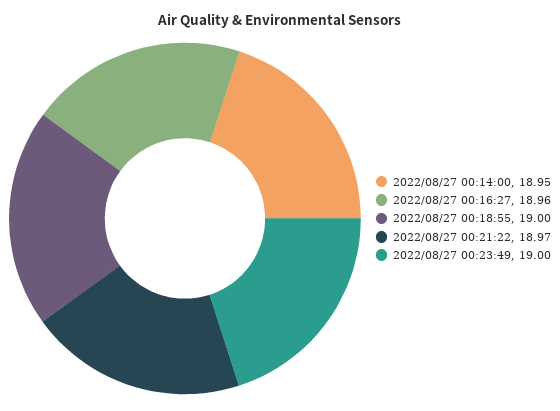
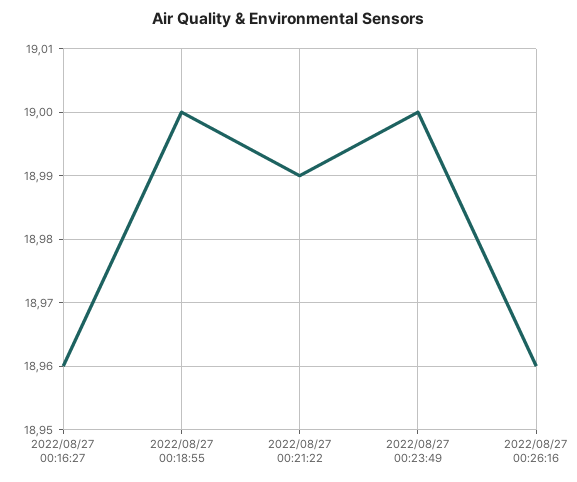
2022/08/27 00:14:00: 18.95 -> none
2022/08/27 00:21:22: 18.97 -> 18.99
2022/08/27 00:26:16: none -> 18.96

